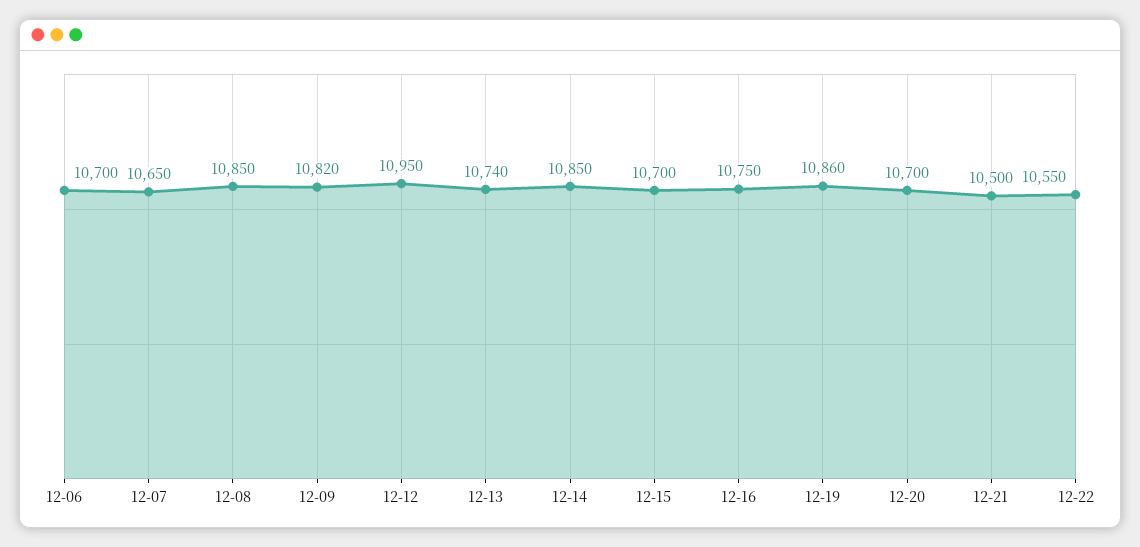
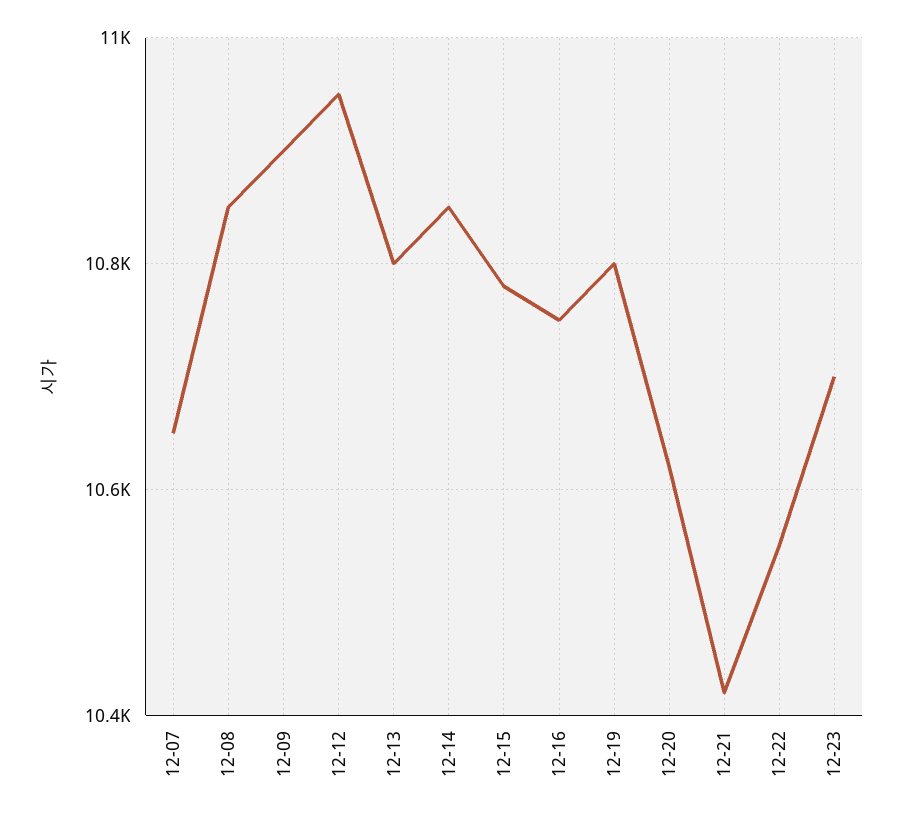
12-06: 10700 -> none
12-09: 10820 -> 10900
12-13: 10740 -> 10800
12-15: 10700 -> 10780
12-19: 10860 -> 10800
12-20: 10700 -> 10620
12-21: 10500 -> 10420
12-23: none -> 10700

